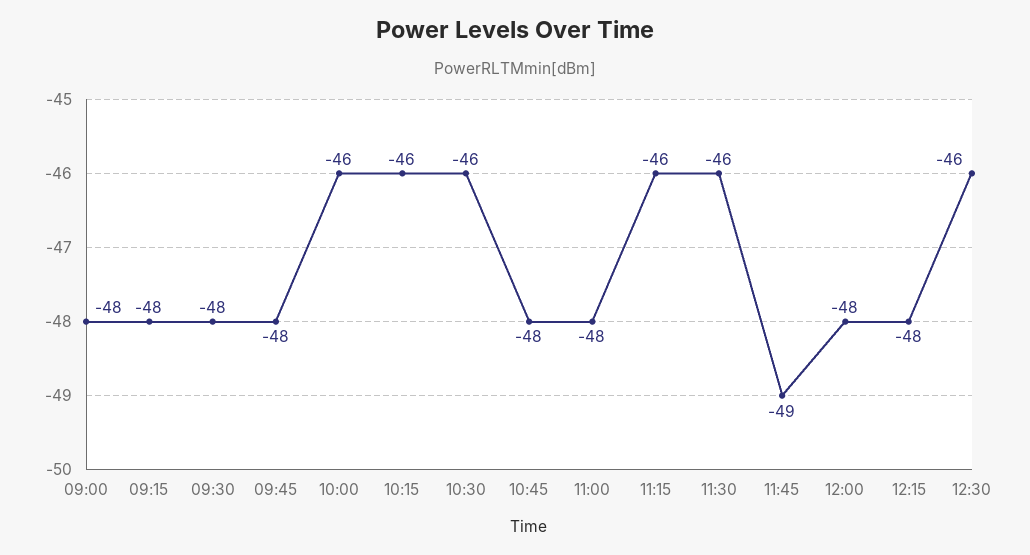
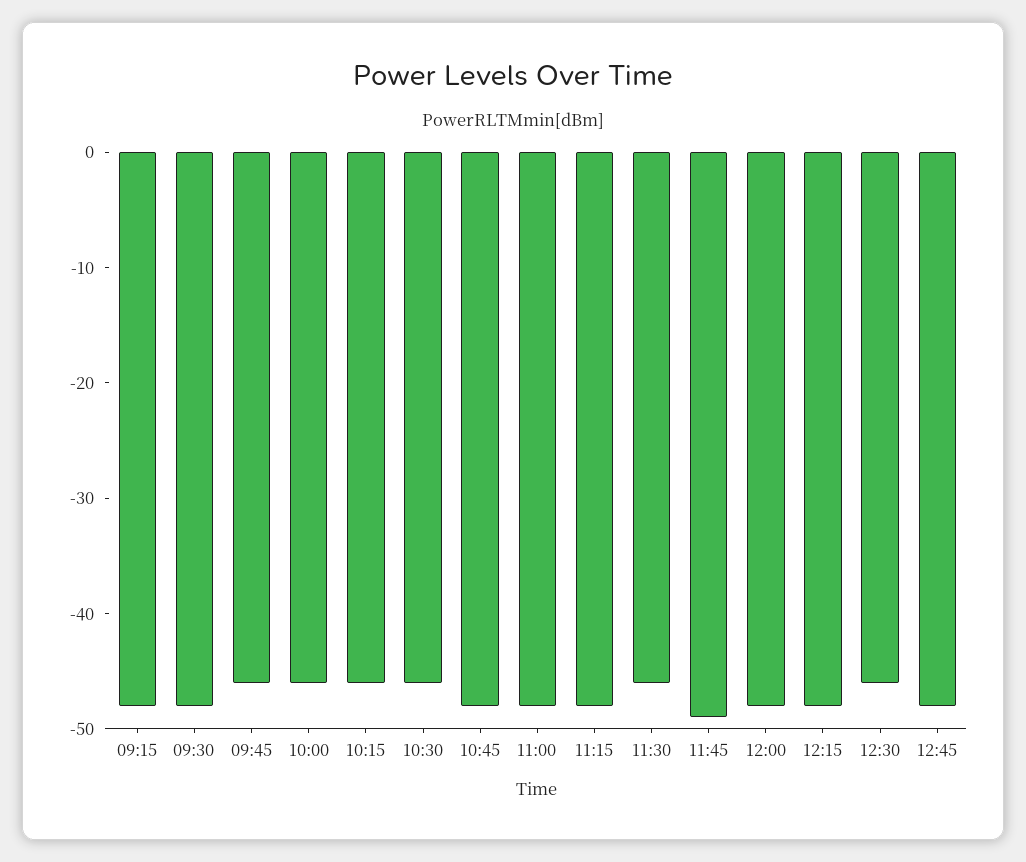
09:00: -48 -> none
09:45: -48 -> -46
11:15: -46 -> -48
12:45: none -> -48

